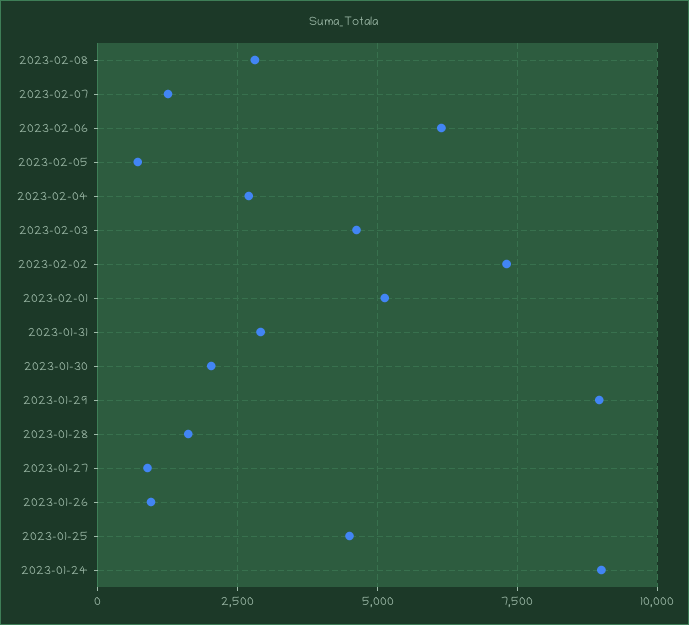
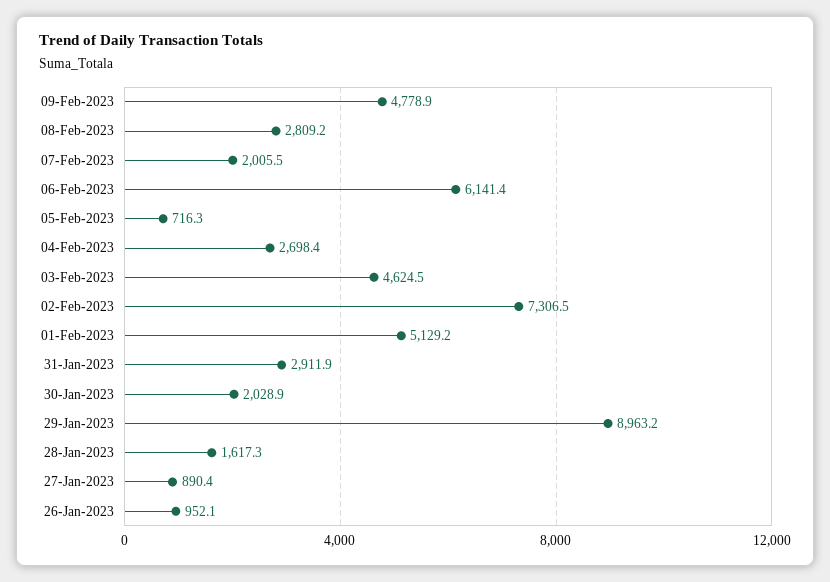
2023-02-07: 1250 -> 2005.5
2023-01-25: 4500 -> none
2023-01-24: 9000 -> none
09-Feb-2023: none -> 4778.9

